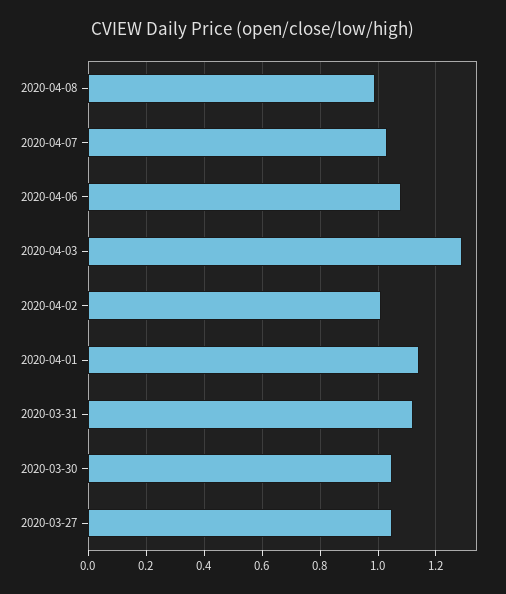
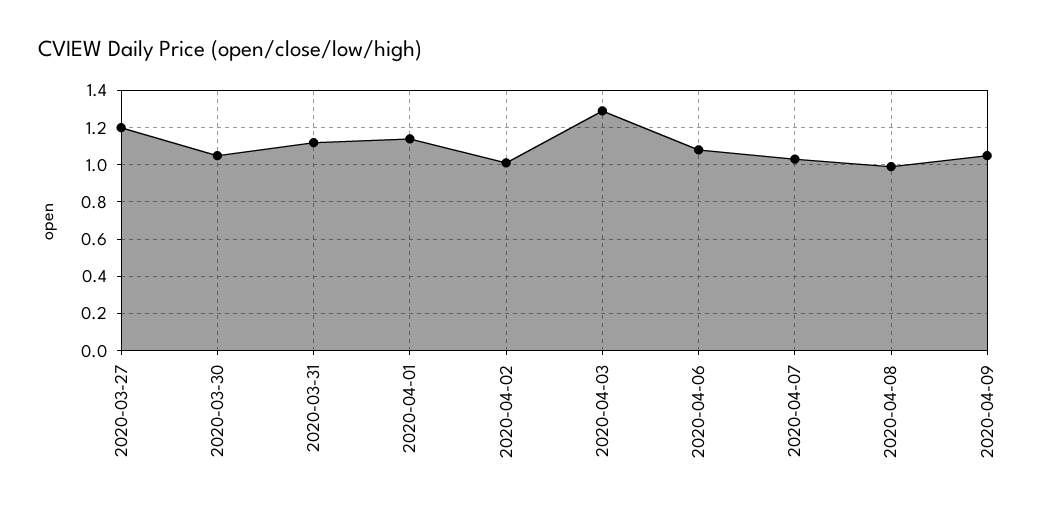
2020-03-27: 1.05 -> 1.2
2020-04-09: none -> 1.05

